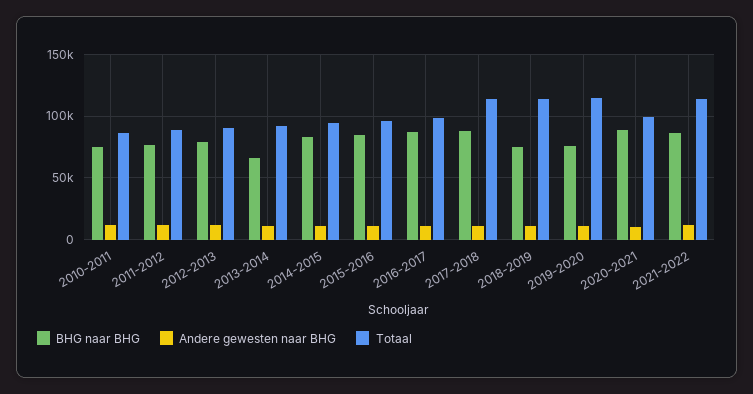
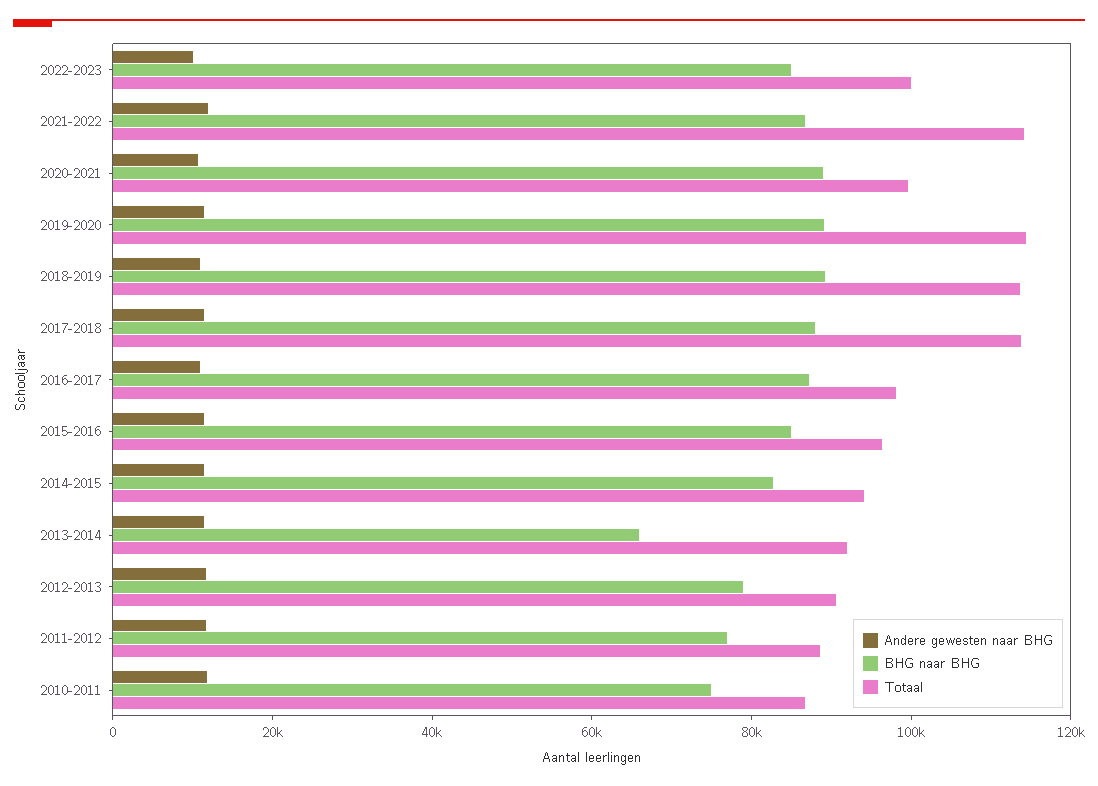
BHG naar BHG, 2018-2019: 75000 -> 90000
BHG naar BHG, 2019-2020: 75000 -> 90000
Andere gewesten naar BHG, 2022-2023: none -> 10000
BHG naar BHG, 2022-2023: none -> 85000
Totaal, 2022-2023: none -> 100000

